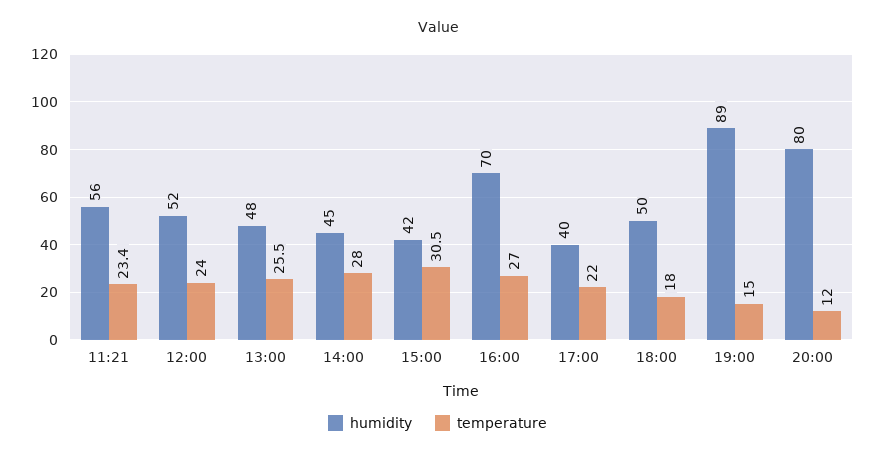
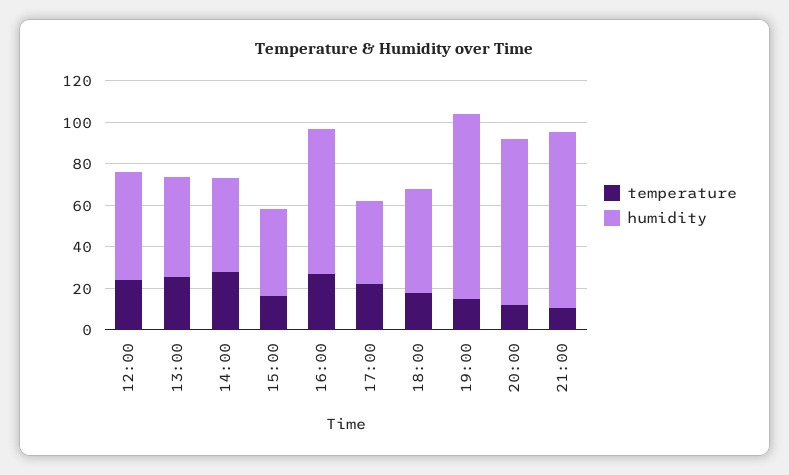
humidity, 11:21: 56 -> none
temperature, 11:21: 23.4 -> none
temperature, 15:00: 30.5 -> 15
temperature, 21:00: none -> 10
humidity, 21:00: none -> 85

